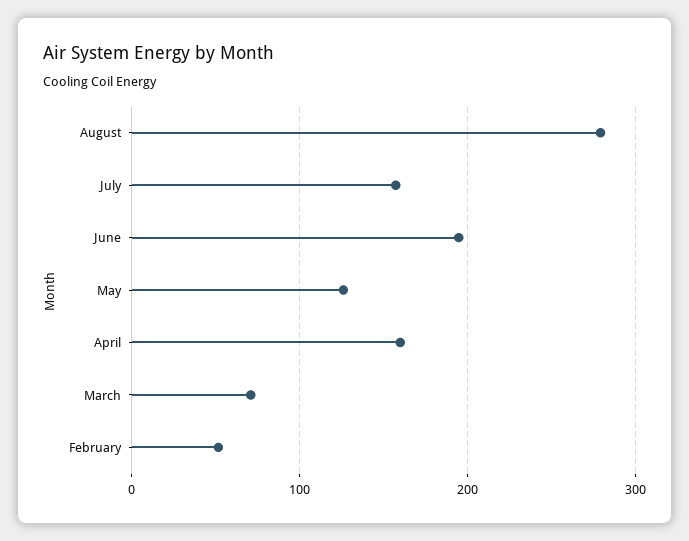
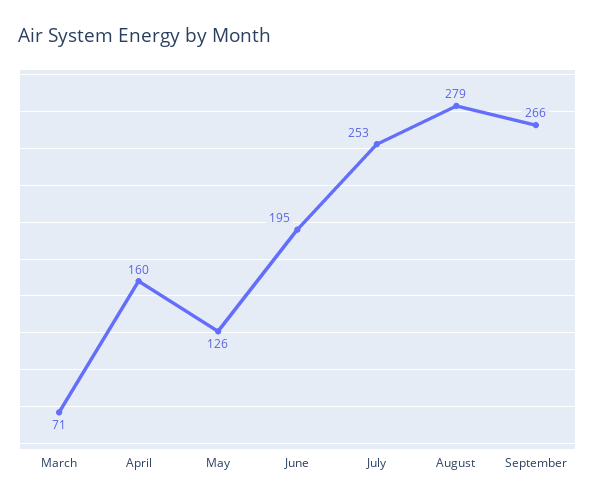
July: 160 -> 253
February: 50 -> none
September: none -> 266

